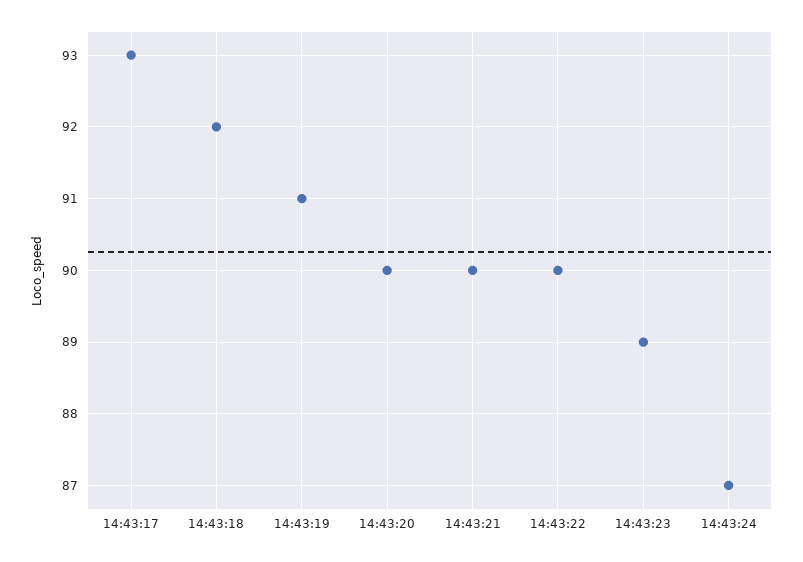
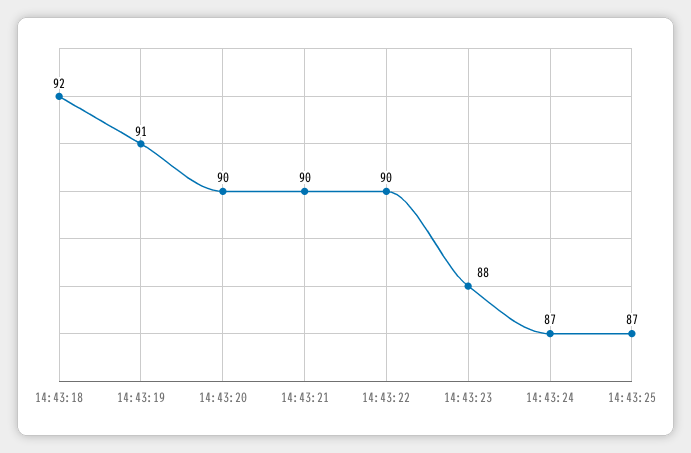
14:43:17: 93 -> none
14:43:23: 89 -> 88
14:43:25: none -> 87

